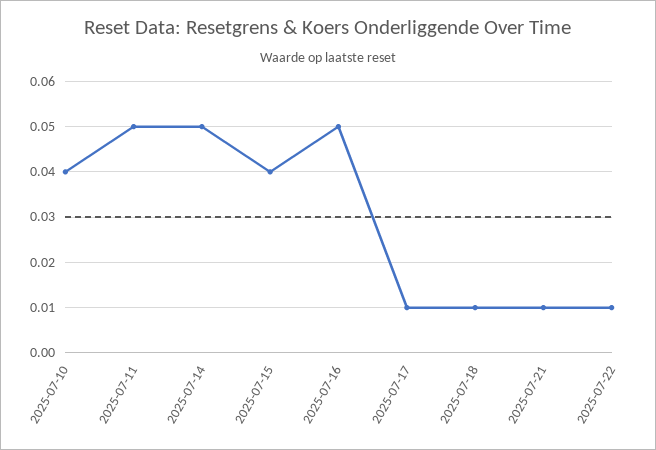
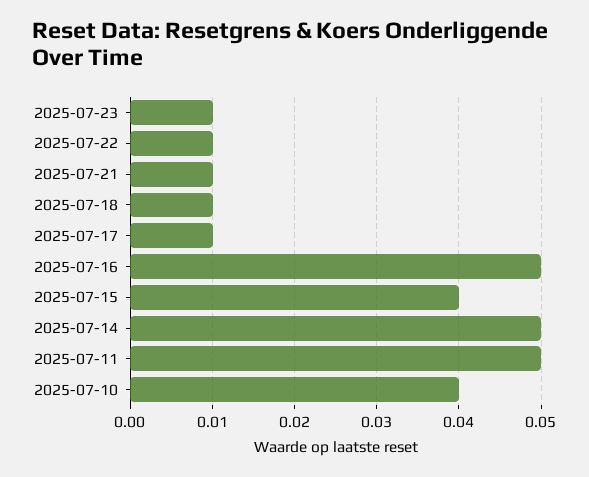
2025-07-23: none -> 0.01

